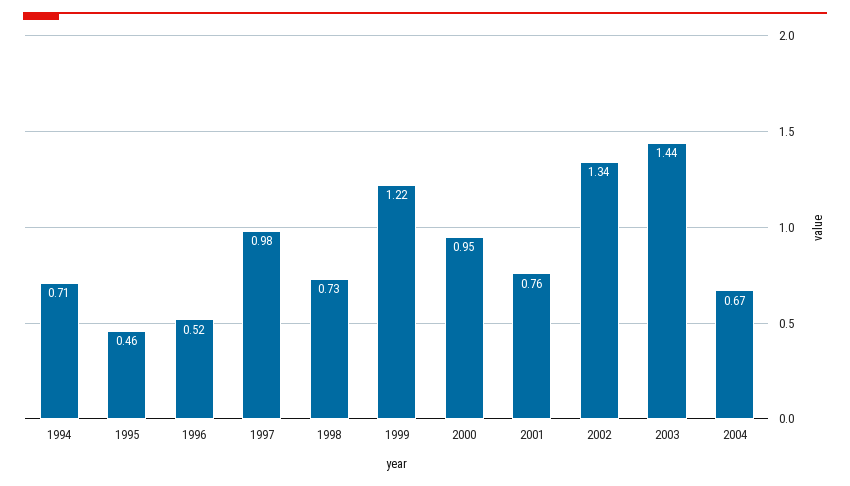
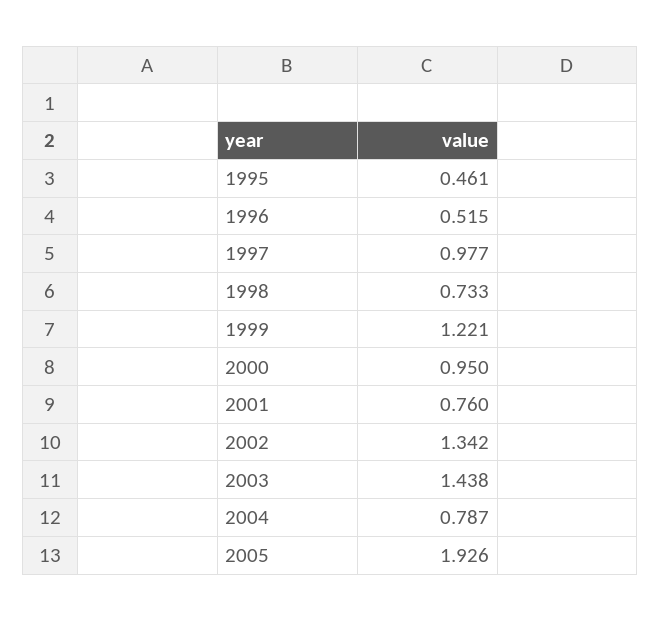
1994: 0.71 -> none
2004: 0.67 -> 0.787
2005: none -> 1.926

